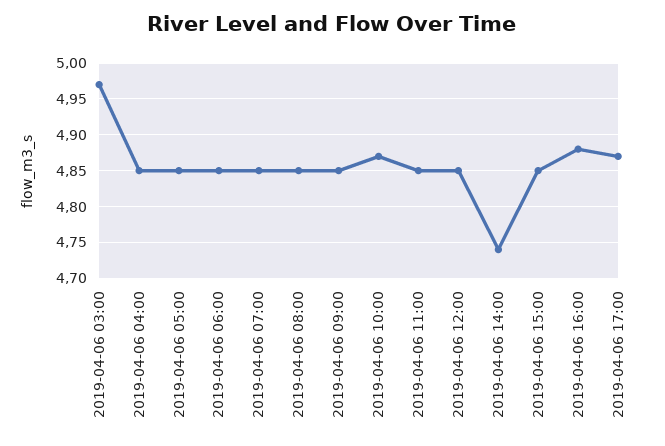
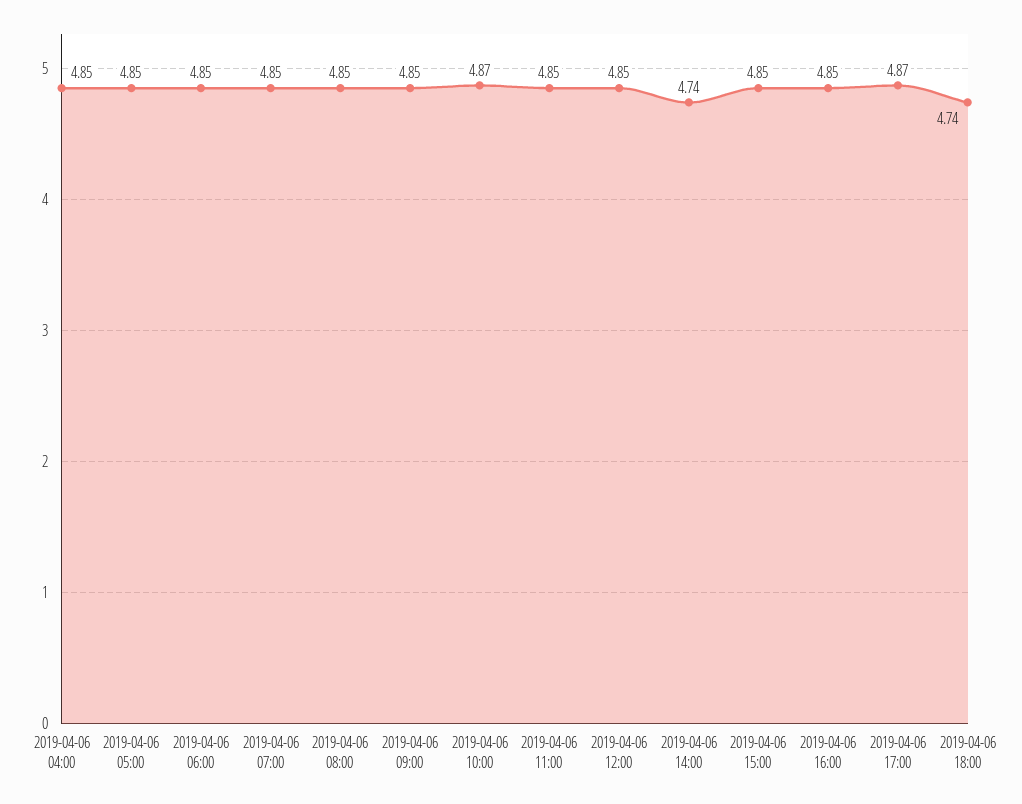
2019-04-06 03:00: 4.97 -> none
2019-04-06 16:00: 4.88 -> 4.85
2019-04-06 18:00: none -> 4.74

